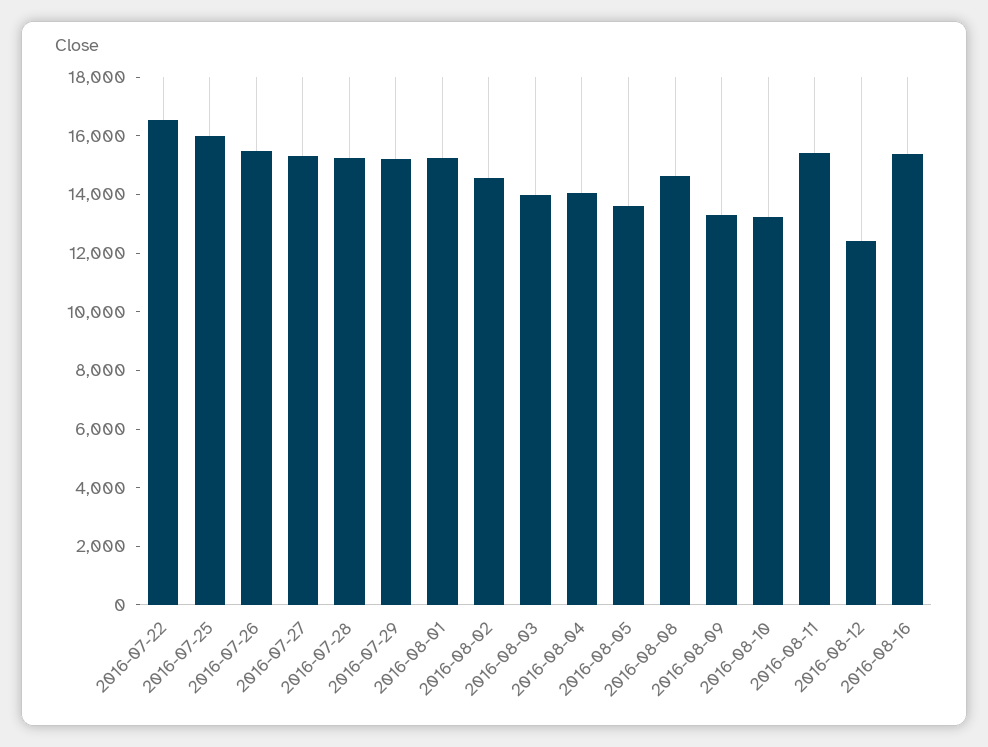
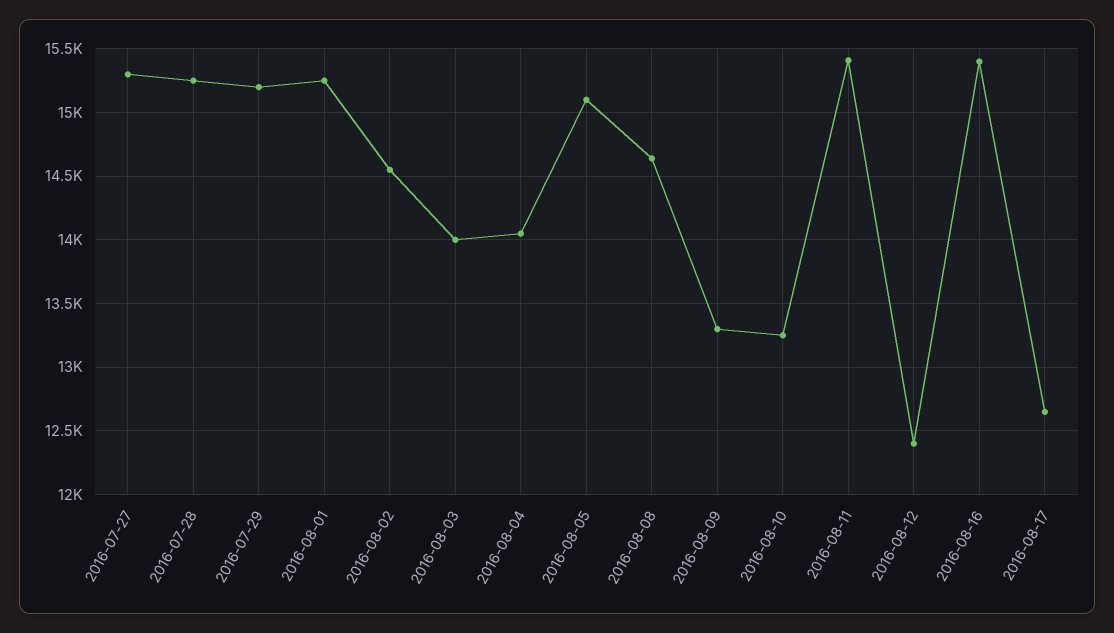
2016-07-22: 16500 -> none
2016-07-25: 16000 -> none
2016-07-26: 15500 -> none
2016-08-05: 13500 -> 15100
2016-08-17: none -> 12650

